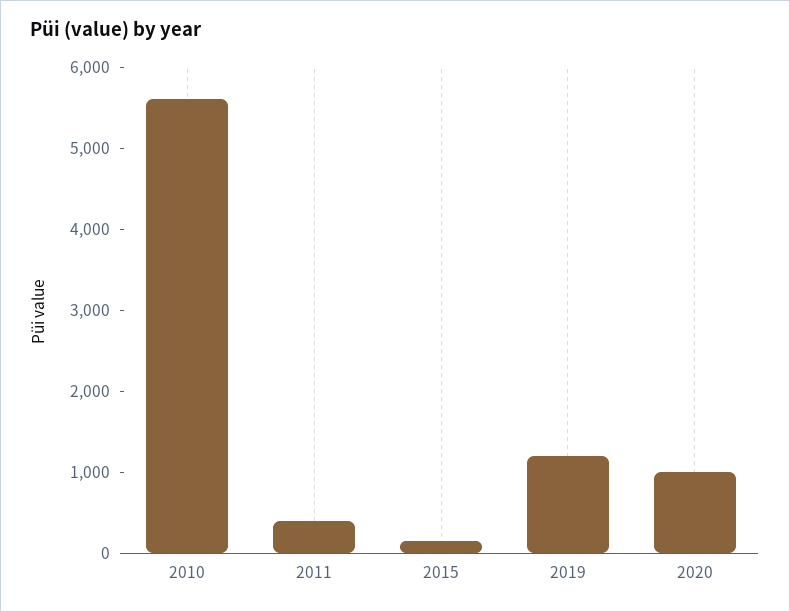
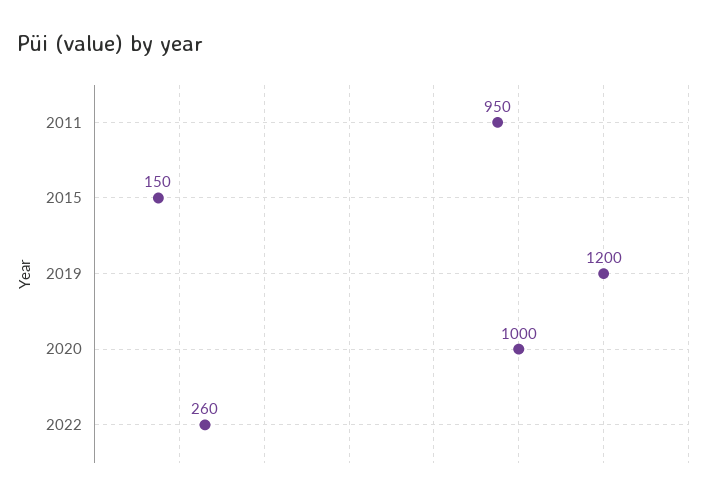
2010: 5600 -> none
2011: 400 -> 950
2022: none -> 260

